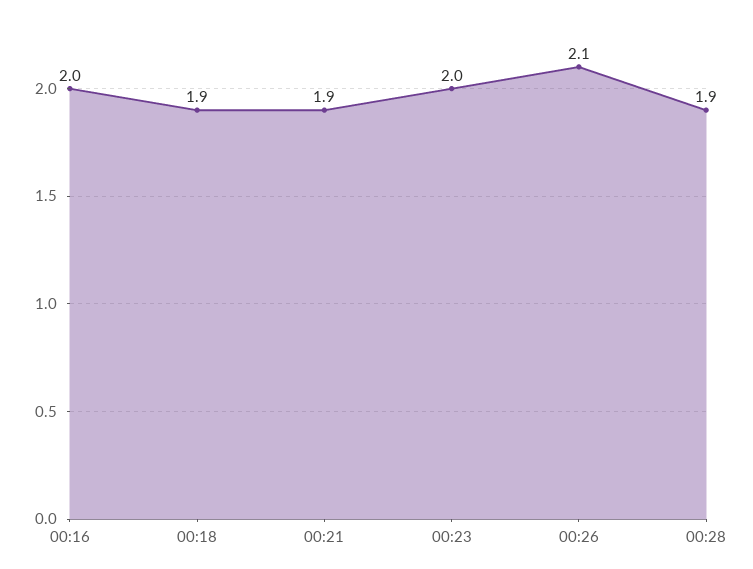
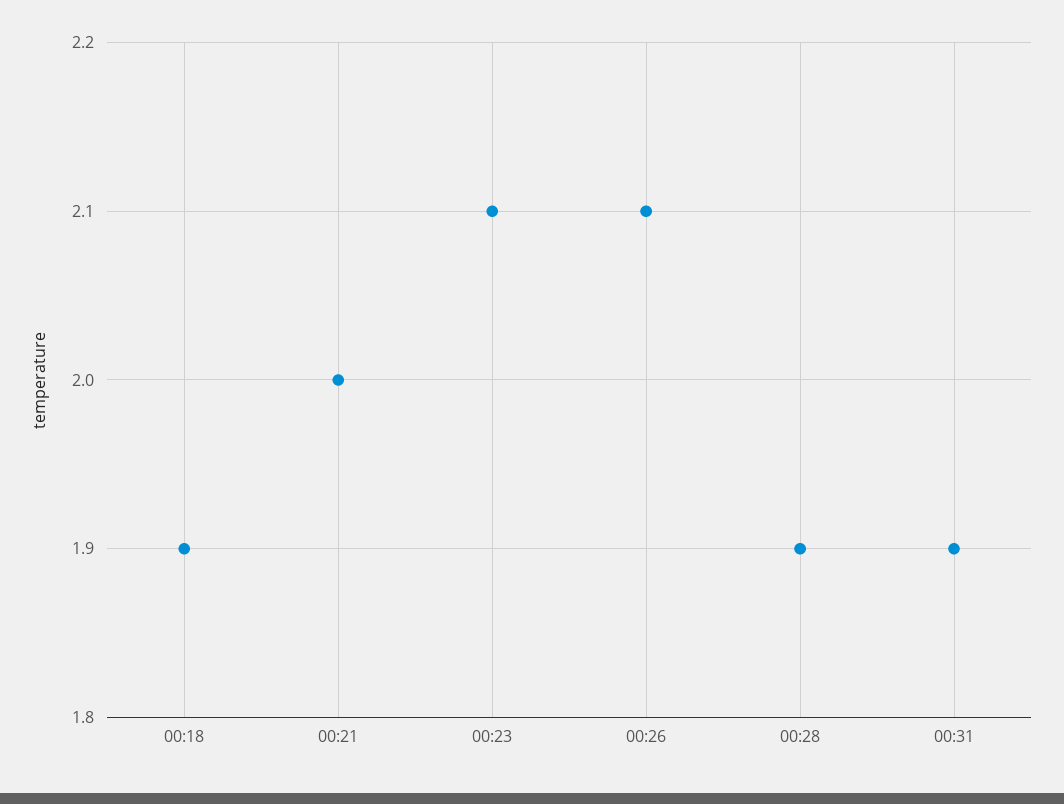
00:16: 2 -> none
00:21: 1.9 -> 2
00:23: 2 -> 2.1
00:31: none -> 1.9

